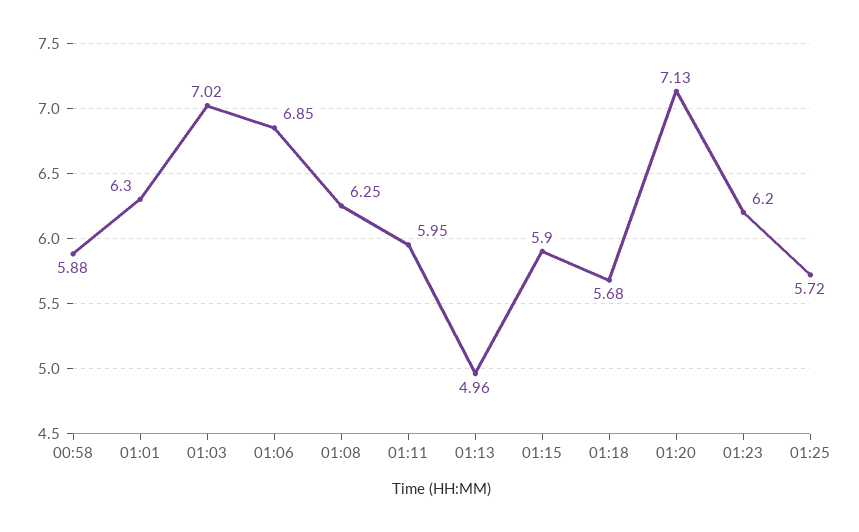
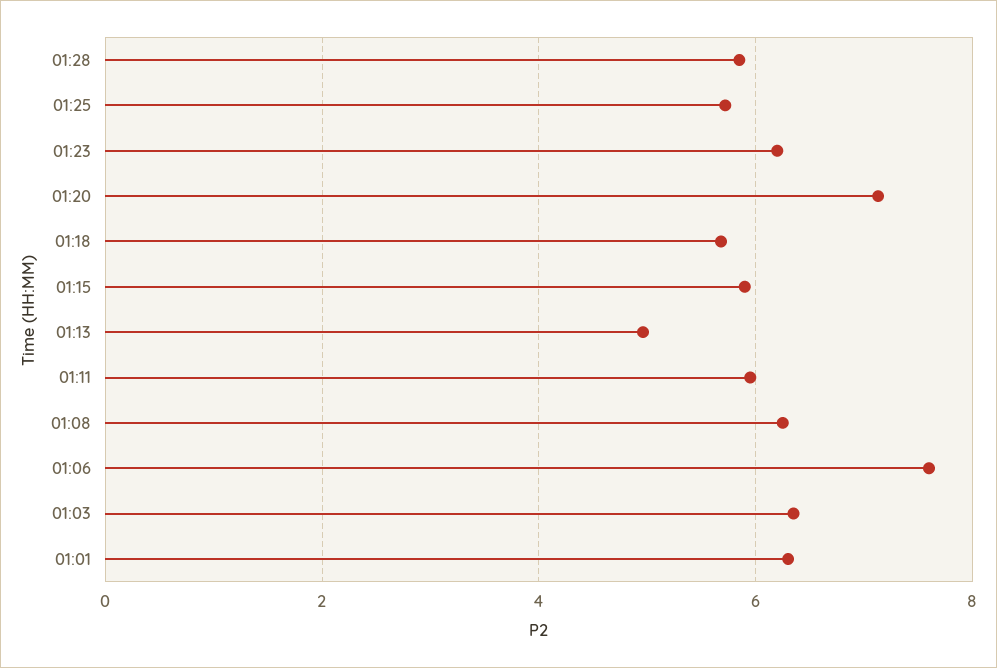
00:58: 5.88 -> none
01:03: 7.02 -> 6.4
01:06: 6.85 -> 7.6
01:28: none -> 5.8

